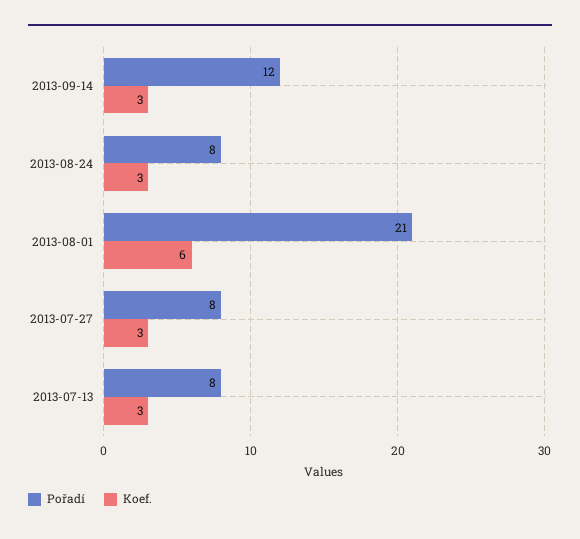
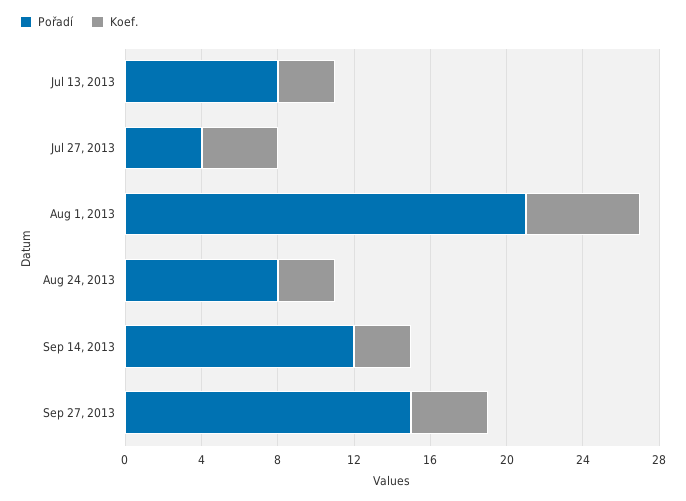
Pořadí, 2013-07-27: 8 -> 4
Koef., 2013-07-27: 3 -> 4
Pořadí, Sep 27, 2013: none -> 15
Koef., Sep 27, 2013: none -> 4

